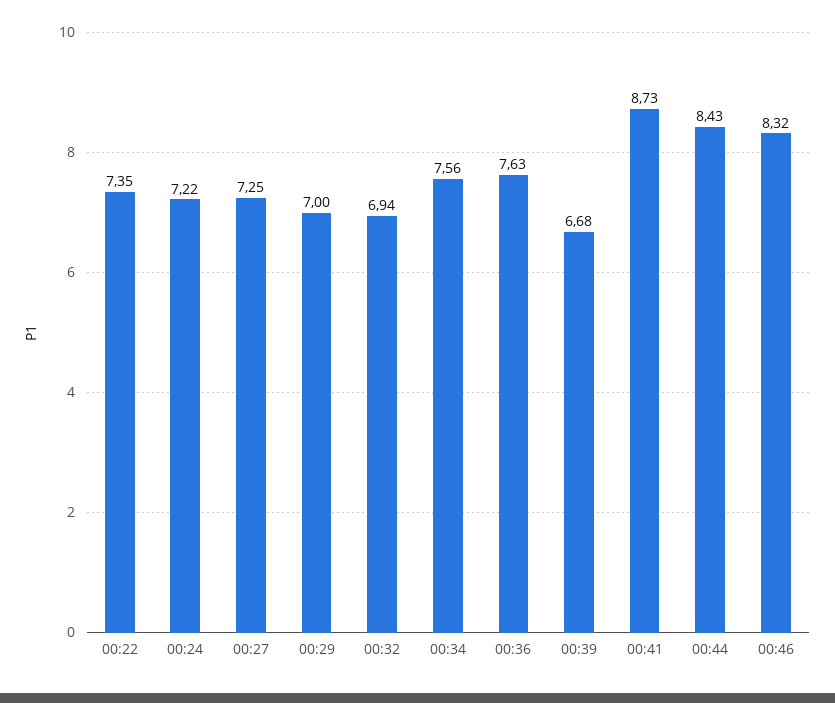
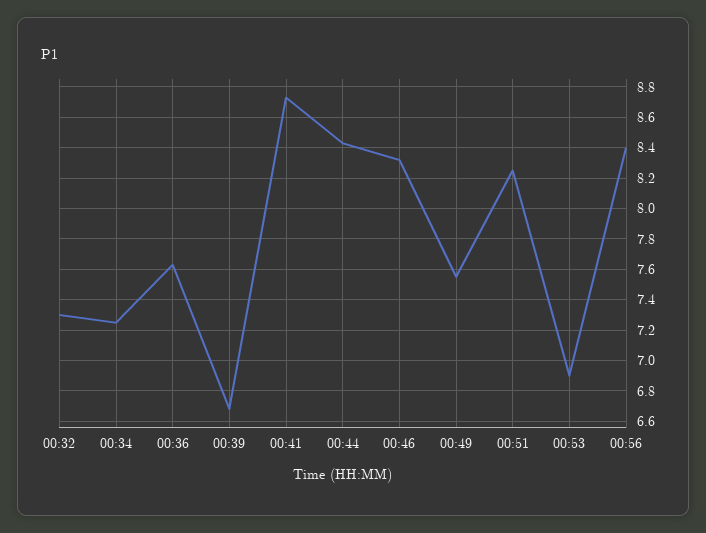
00:22: 7.35 -> none
00:24: 7.22 -> none
00:27: 7.25 -> none
00:29: 7 -> none
00:32: 6.94 -> 7.3
00:34: 7.56 -> 7.25
00:49: none -> 7.55
00:51: none -> 8.25
00:53: none -> 6.9
00:56: none -> 8.4

